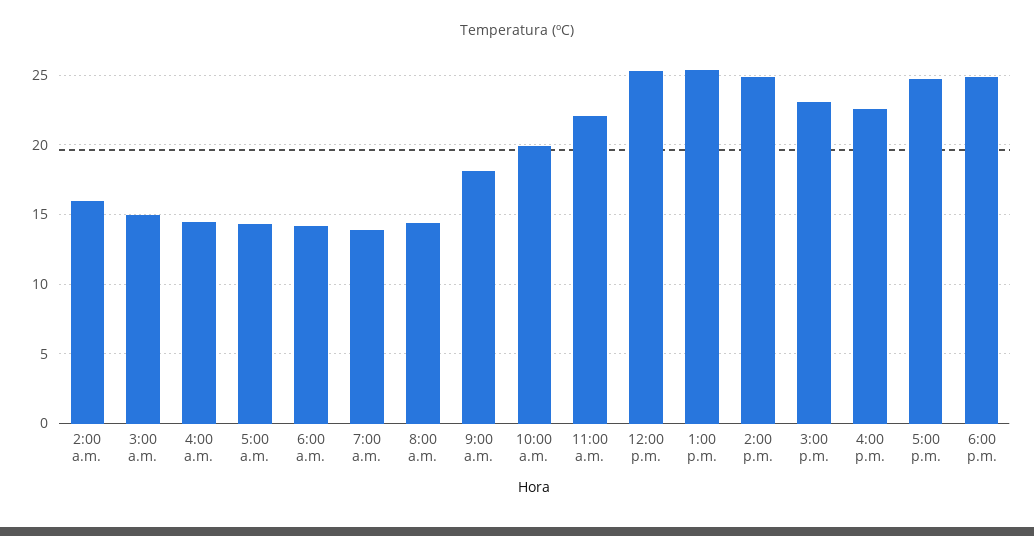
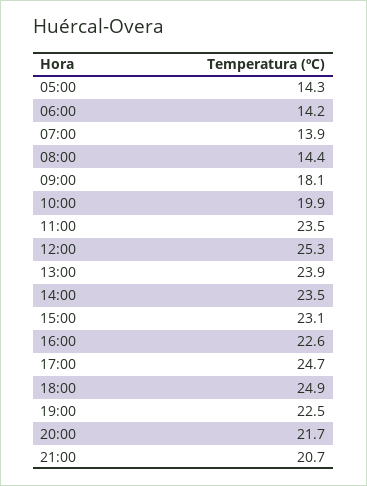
2:00 a.m.: 16 -> none
3:00 a.m.: 15 -> none
4:00 a.m.: 14.5 -> none
11:00 a.m.: 22 -> 23.5
1:00 p.m.: 25.5 -> 23.9
2:00 p.m.: 25 -> 23.5
19:00: none -> 22.5
20:00: none -> 21.7
21:00: none -> 20.7

